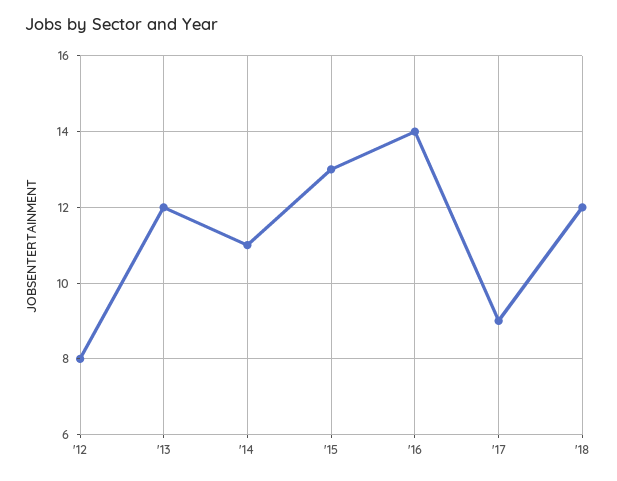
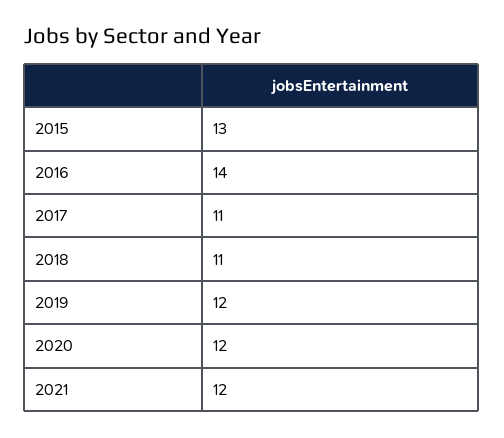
'12: 8 -> none
'13: 12 -> none
'14: 11 -> none
'17: 9 -> 11
'18: 12 -> 11
2019: none -> 12
2020: none -> 12
2021: none -> 12

